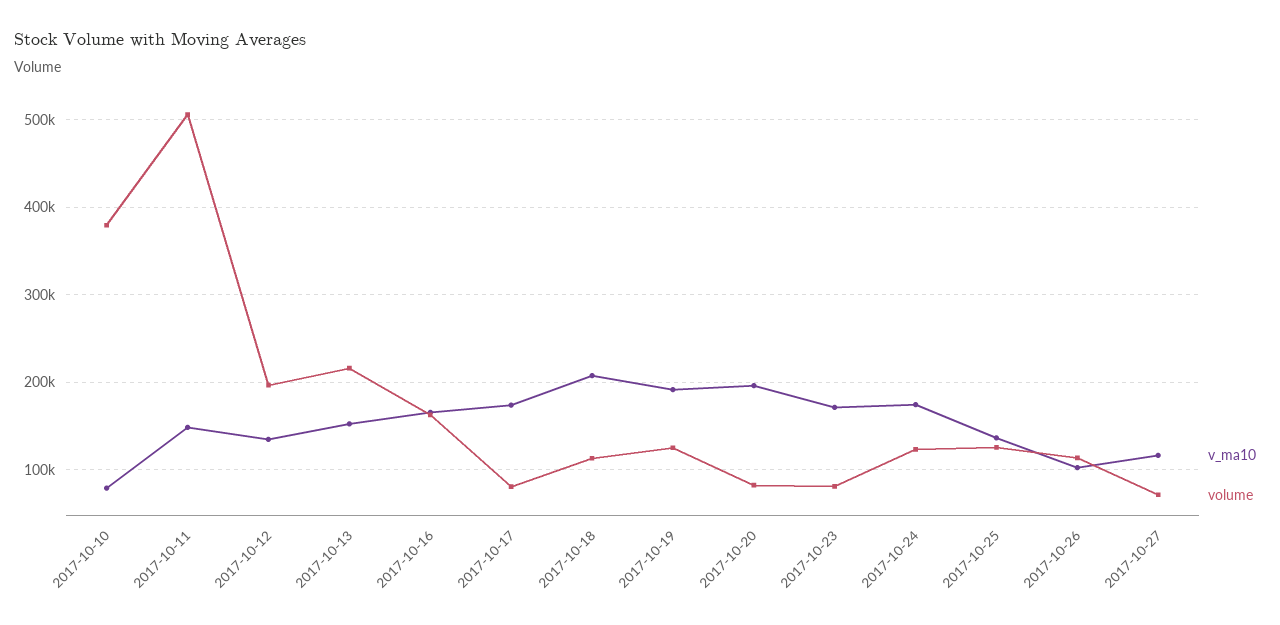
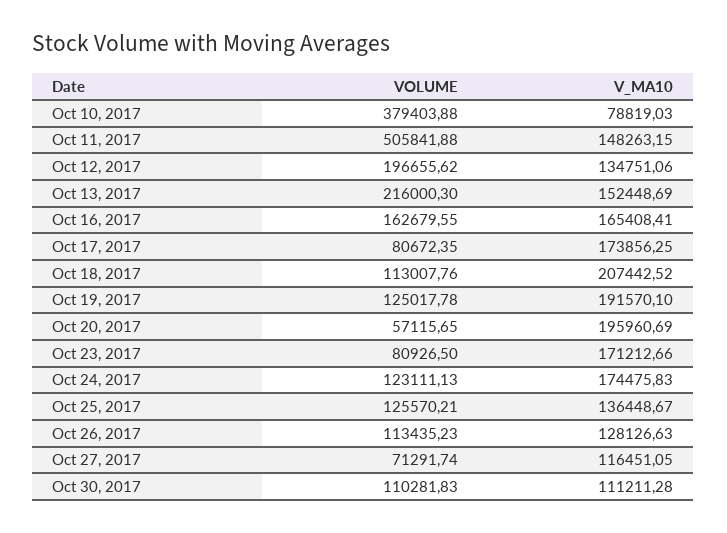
volume, 2017-10-20: 80000 -> 57115.65
v_ma10, 2017-10-26: 100000 -> 128126.63
volume, Oct 30, 2017: none -> 110281.83
v_ma10, Oct 30, 2017: none -> 111211.28

